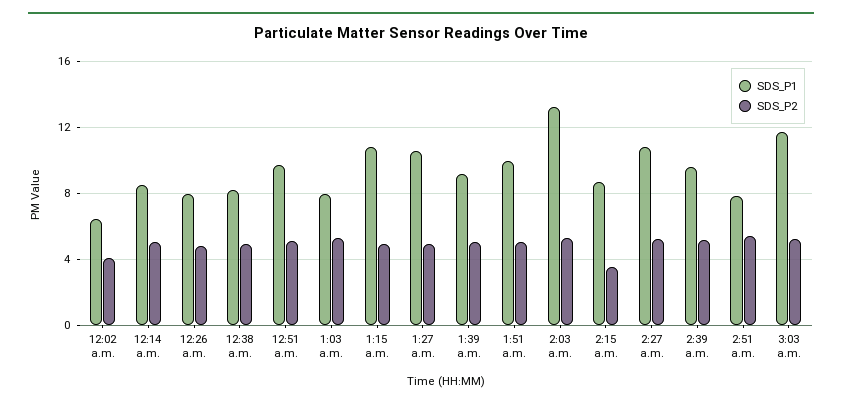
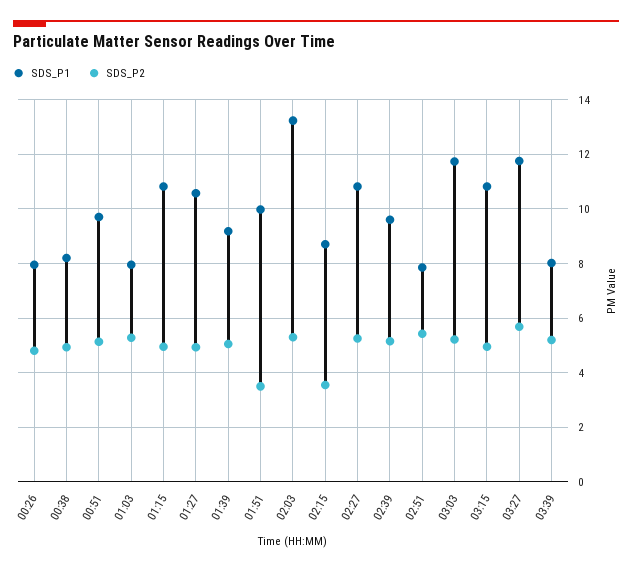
SDS_P1, 12:02 a.m.: 6.5 -> none
SDS_P2, 12:02 a.m.: 4 -> none
SDS_P1, 12:14 a.m.: 8.5 -> none
SDS_P2, 12:14 a.m.: 5 -> none
SDS_P2, 1:51 a.m.: 5 -> 3.5
SDS_P1, 03:15: none -> 10.75
SDS_P2, 03:15: none -> 5
SDS_P1, 03:27: none -> 11.75
SDS_P2, 03:27: none -> 5.75
SDS_P1, 03:39: none -> 8
SDS_P2, 03:39: none -> 5.25

